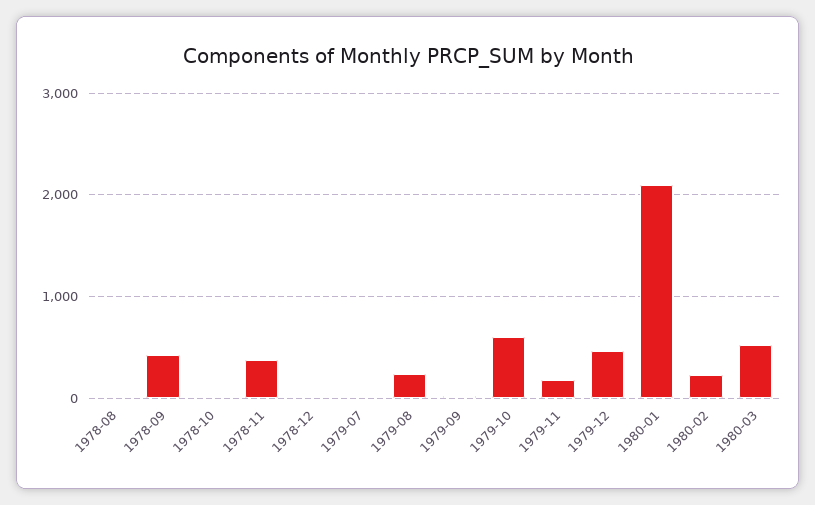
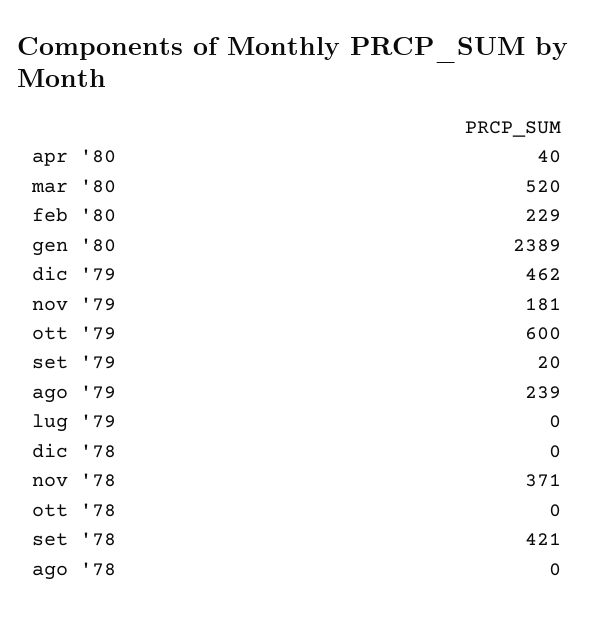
1980-01: 2100 -> 2389
apr '80: none -> 40

